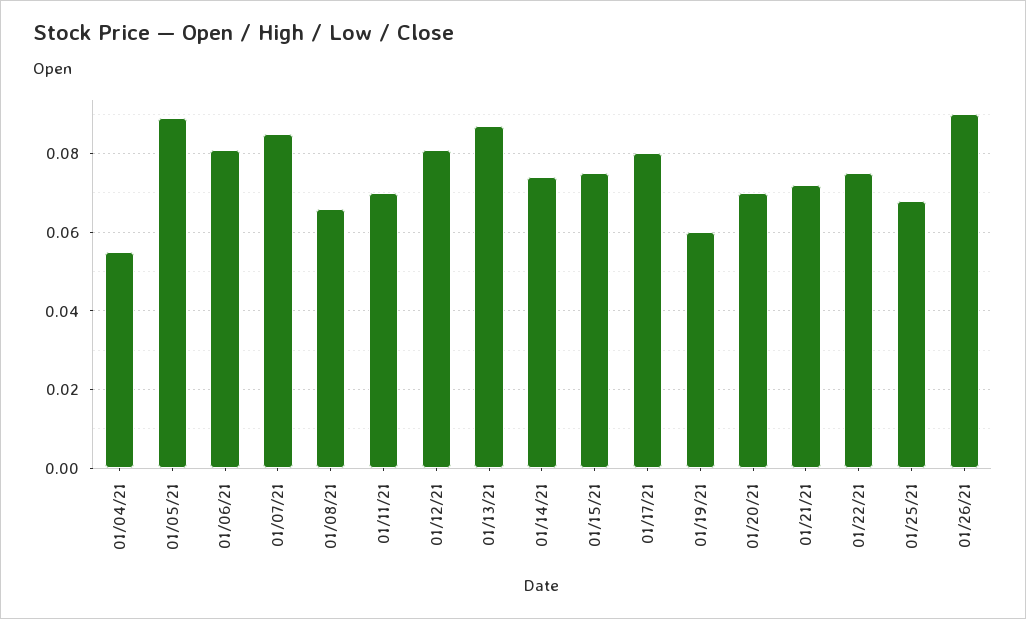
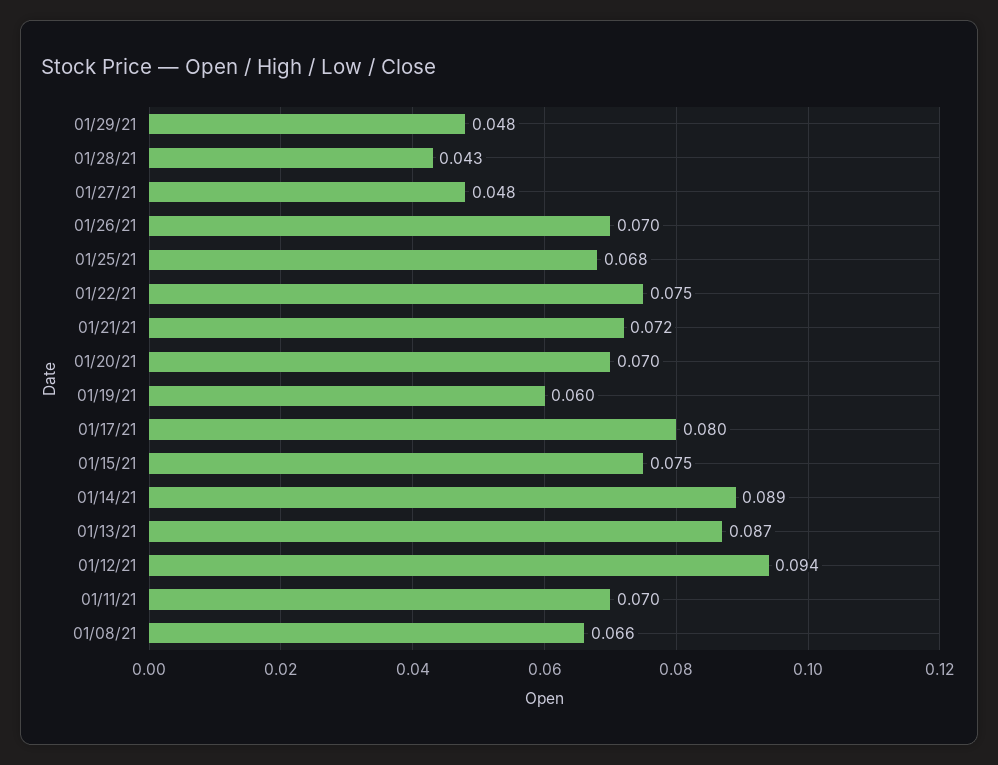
01/04/21: 0.055 -> none
01/05/21: 0.09 -> none
01/06/21: 0.08 -> none
01/07/21: 0.085 -> none
01/12/21: 0.08 -> 0.094
01/14/21: 0.075 -> 0.089
01/26/21: 0.09 -> 0.07
01/29/21: none -> 0.048
01/28/21: none -> 0.043
01/27/21: none -> 0.048

